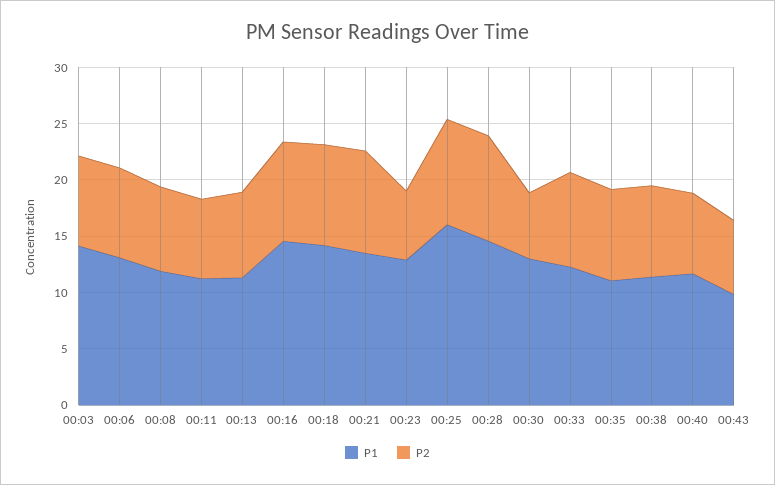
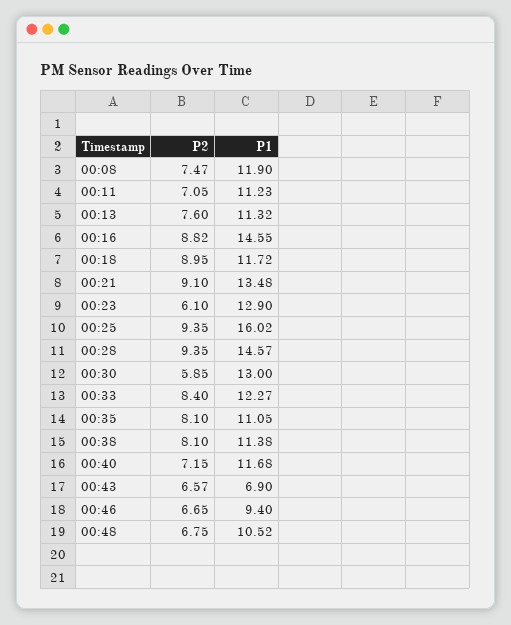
P1, 00:03: 14 -> none
P2, 00:03: 8 -> none
P1, 00:06: 13 -> none
P2, 00:06: 8 -> none
P1, 00:18: 14 -> 11.72
P1, 00:43: 10 -> 6.9
P2, 00:46: none -> 6.65
P1, 00:46: none -> 9.4
P2, 00:48: none -> 6.75
P1, 00:48: none -> 10.52

